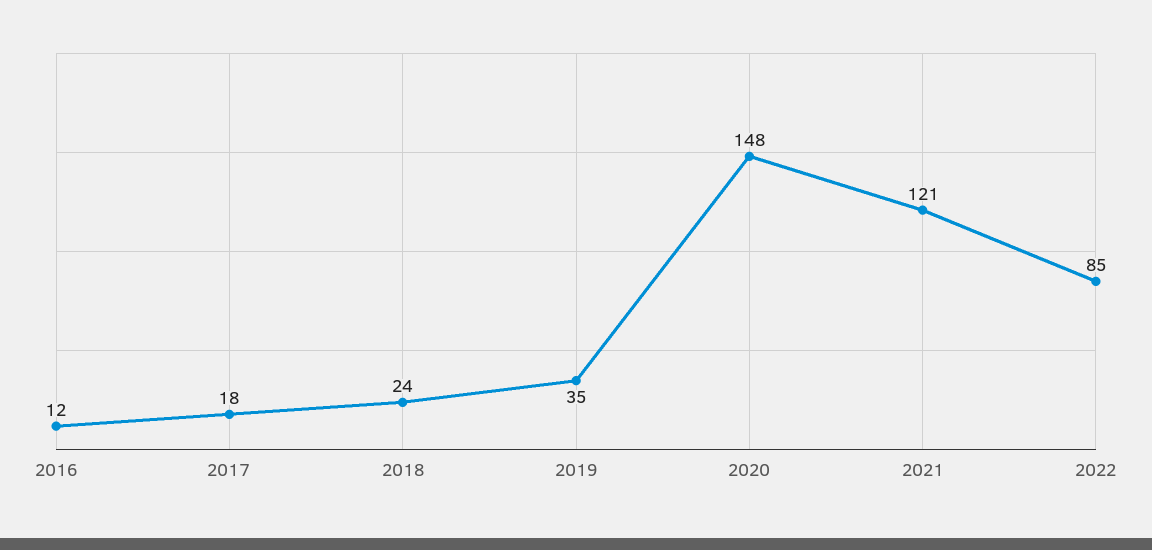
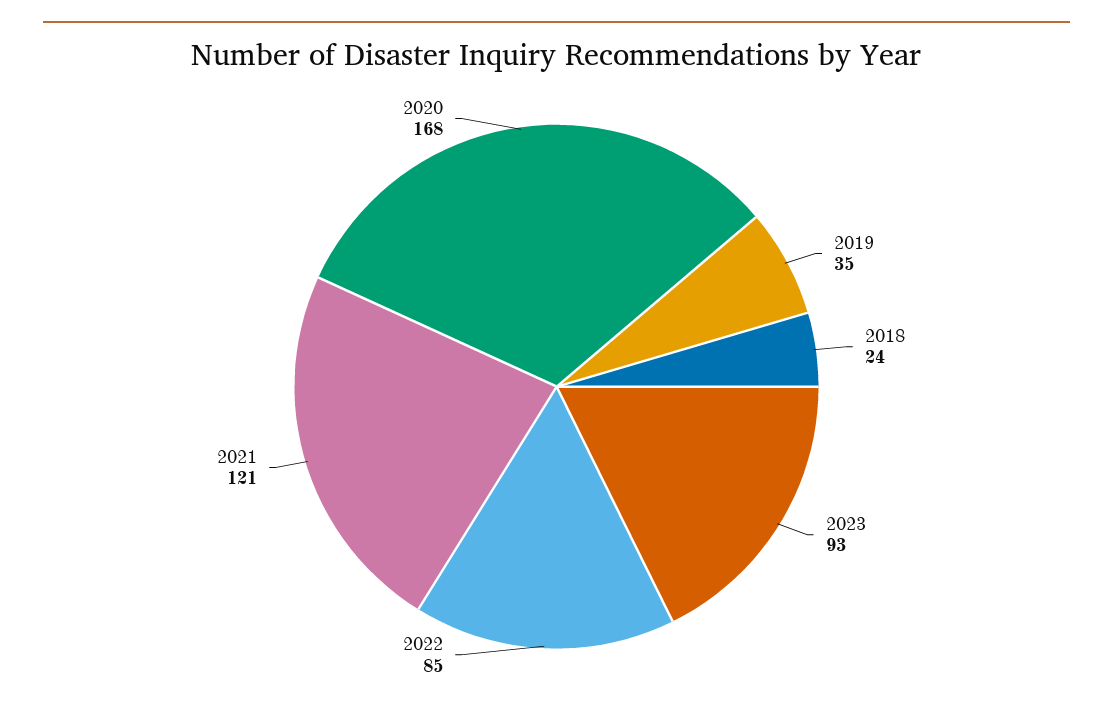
2016: 12 -> none
2017: 18 -> none
2020: 148 -> 168
2023: none -> 93

